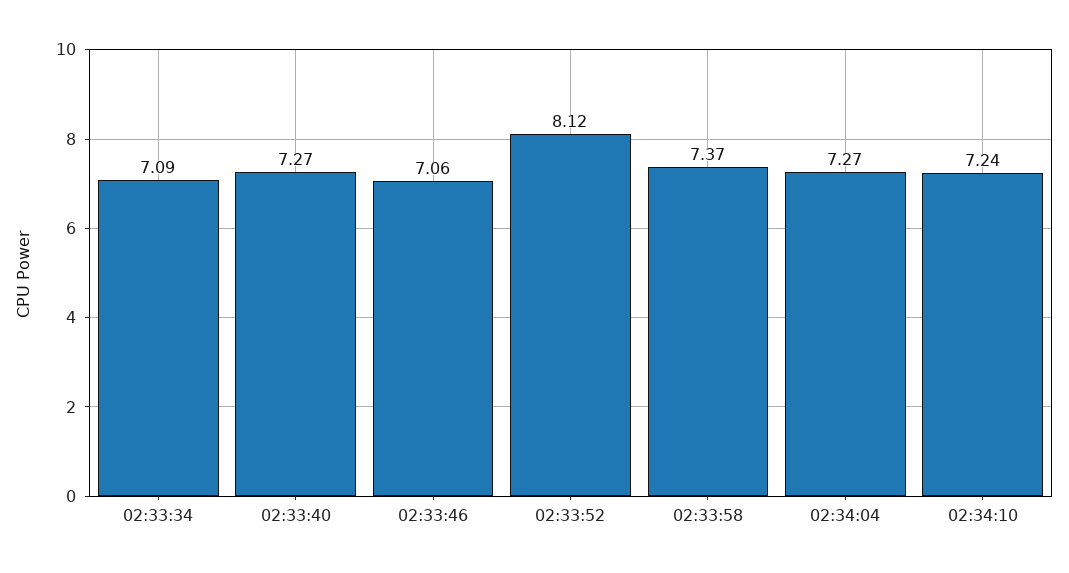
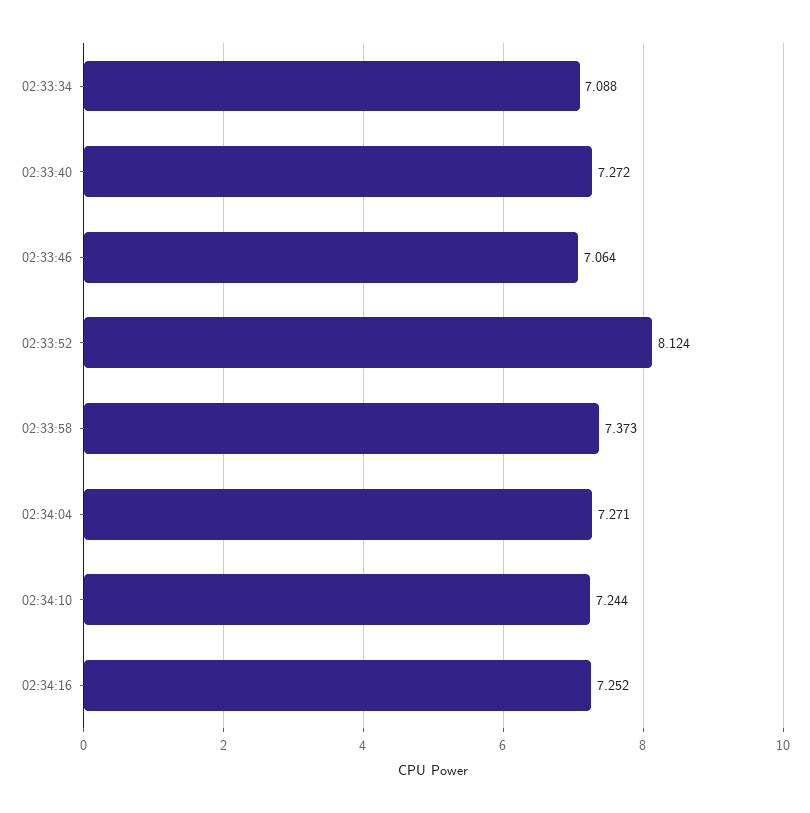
02:34:16: none -> 7.252

